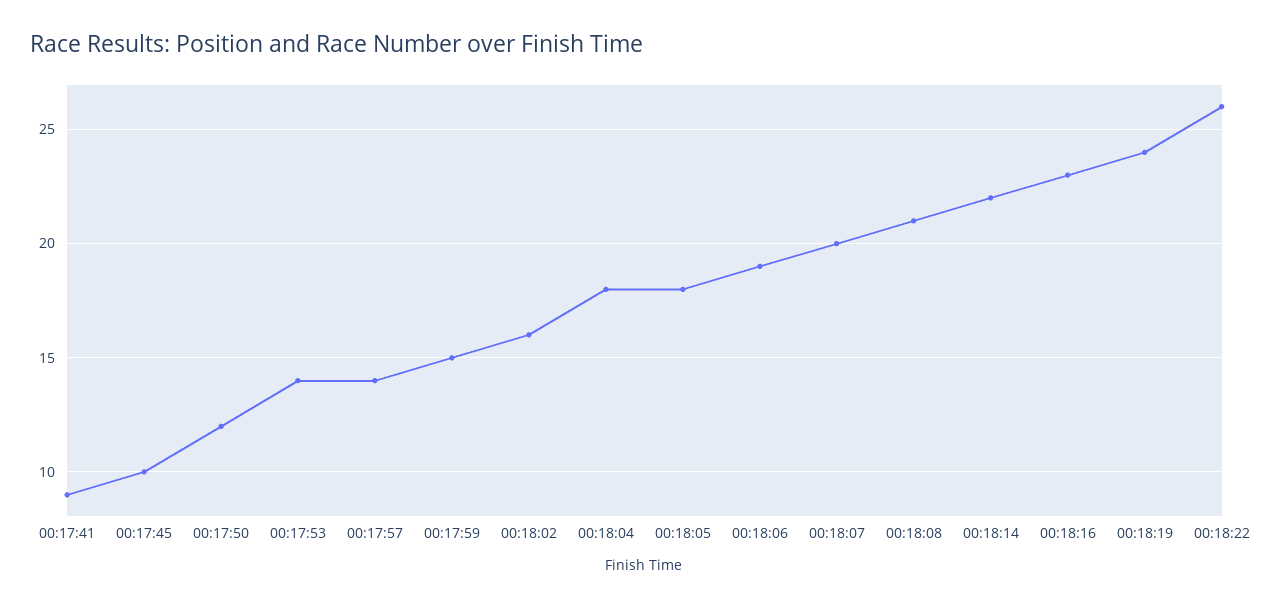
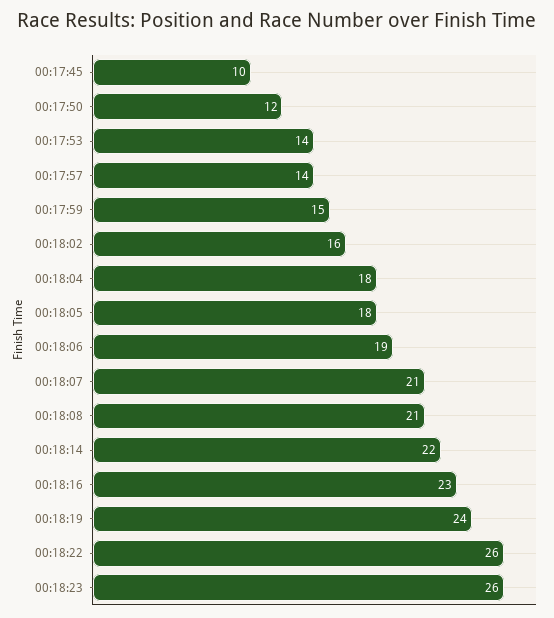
00:17:41: 9 -> none
00:18:07: 20 -> 21
00:18:23: none -> 26

